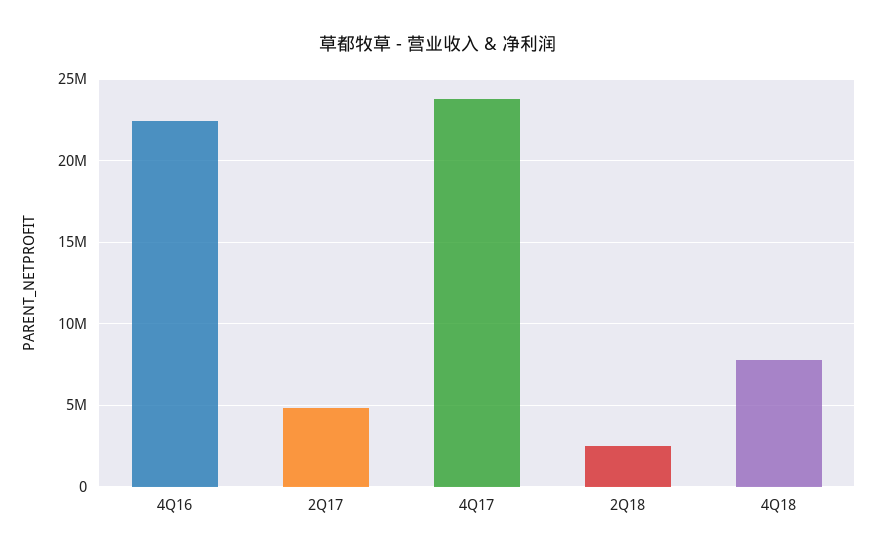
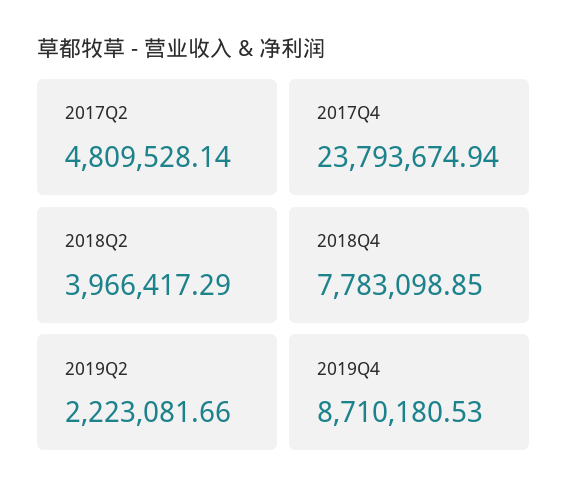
4Q16: 22500000 -> none
2Q18: 2500000 -> 3966417.29
2019Q2: none -> 2223081.66
2019Q4: none -> 8710180.53

